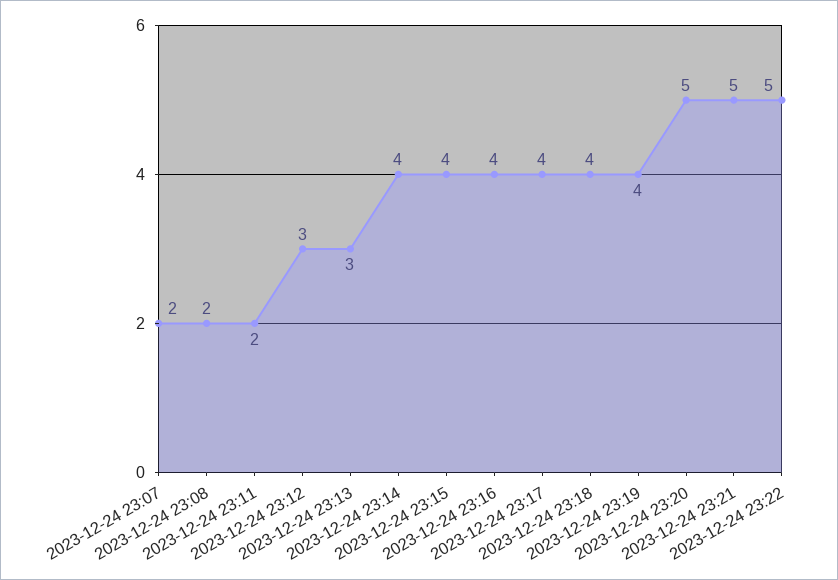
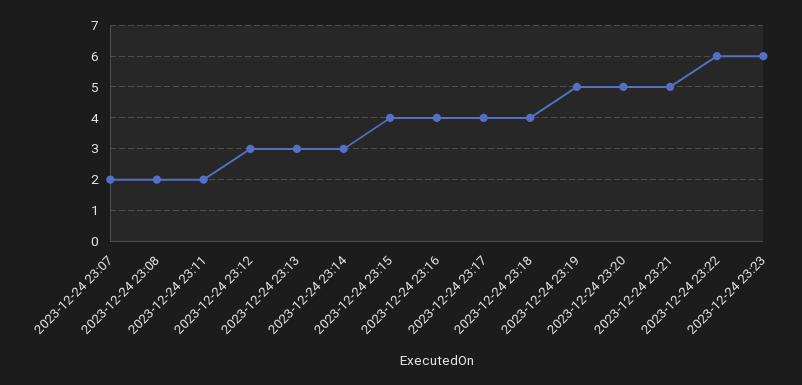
2023-12-24 23:14: 4 -> 3
2023-12-24 23:19: 4 -> 5
2023-12-24 23:22: 5 -> 6
2023-12-24 23:23: none -> 6

